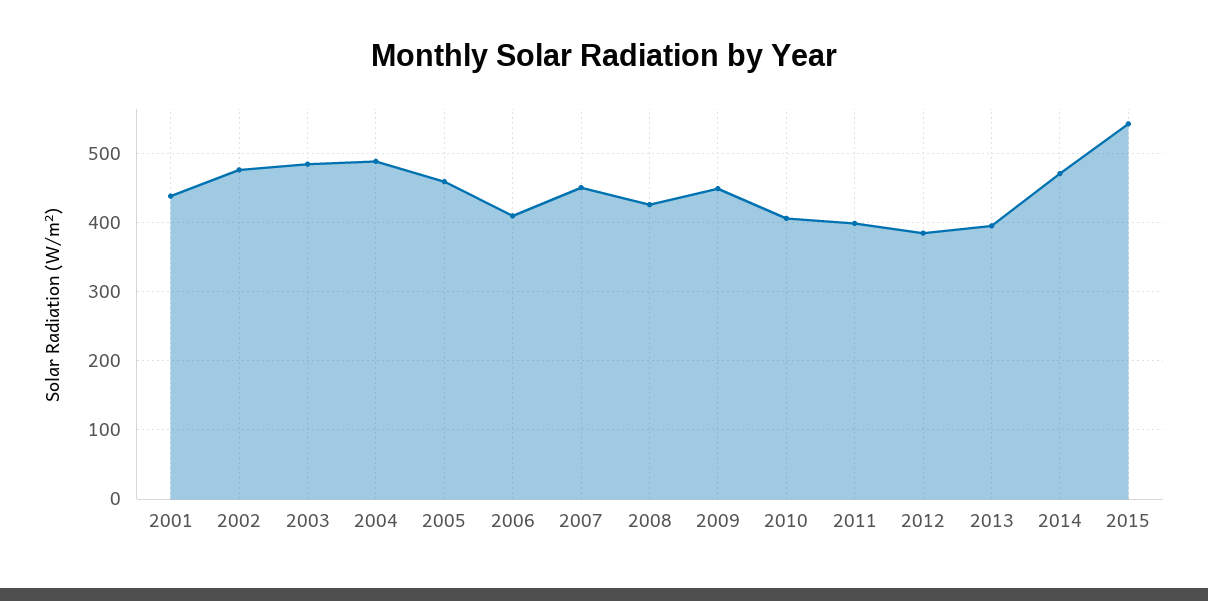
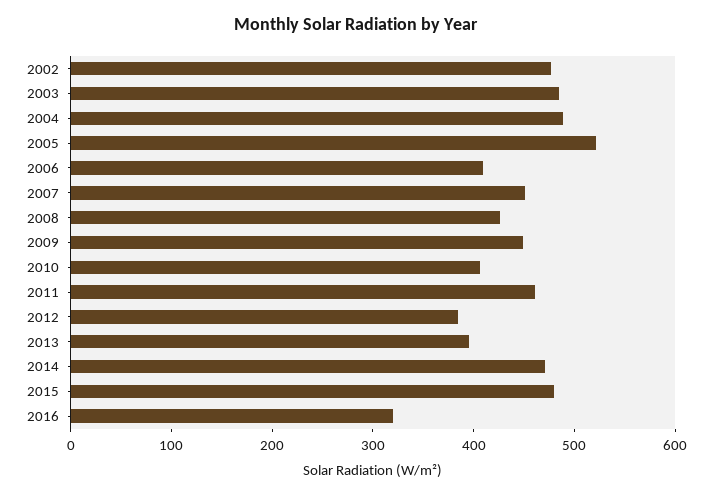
2001: 440 -> none
2005: 460 -> 520
2011: 400 -> 460
2015: 540 -> 480
2016: none -> 320

